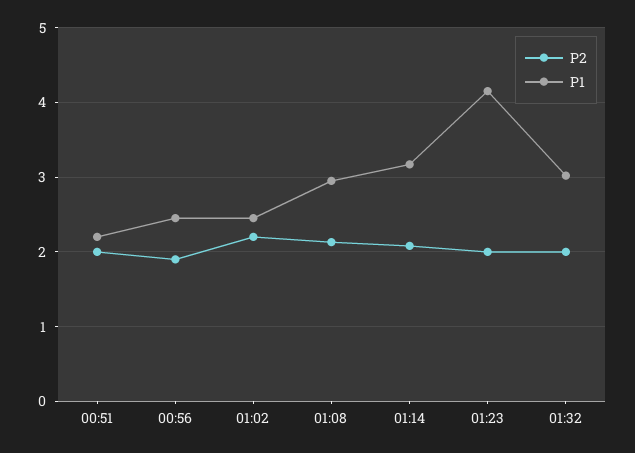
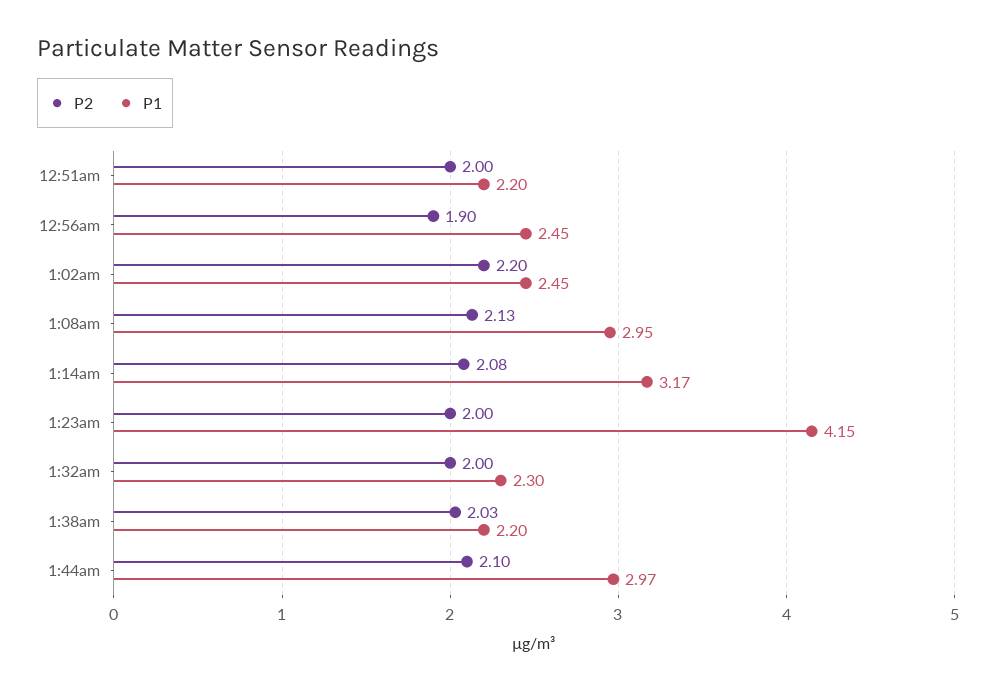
P1, 01:32: 3 -> 2.3
P2, 1:38am: none -> 2.03
P1, 1:38am: none -> 2.2
P2, 1:44am: none -> 2.1
P1, 1:44am: none -> 2.97

